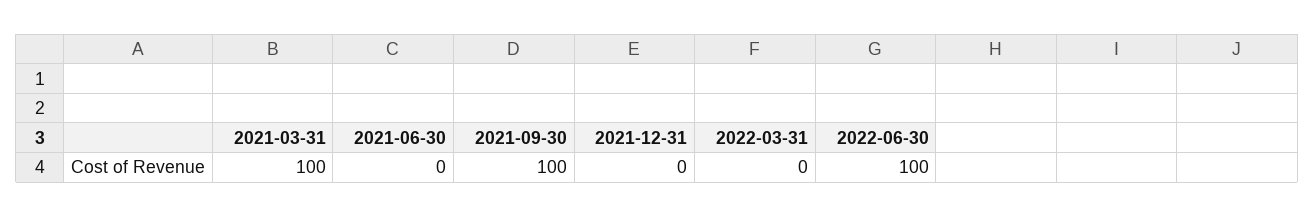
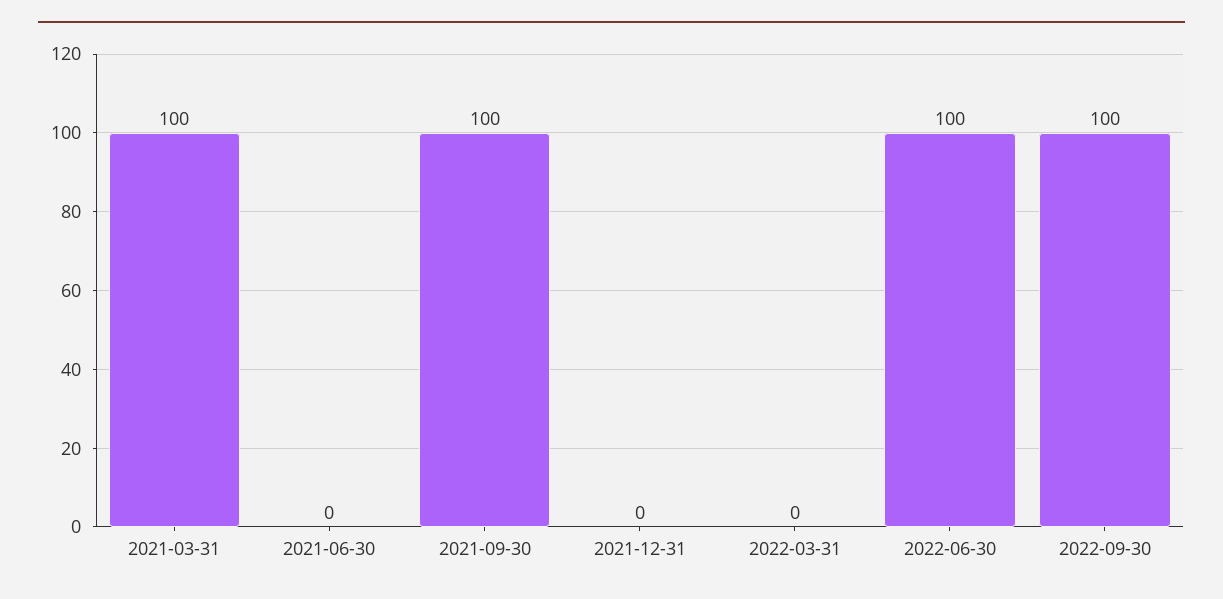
2022-09-30: none -> 100

